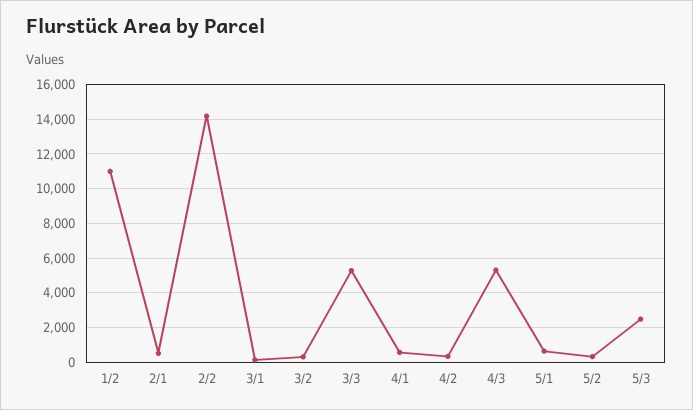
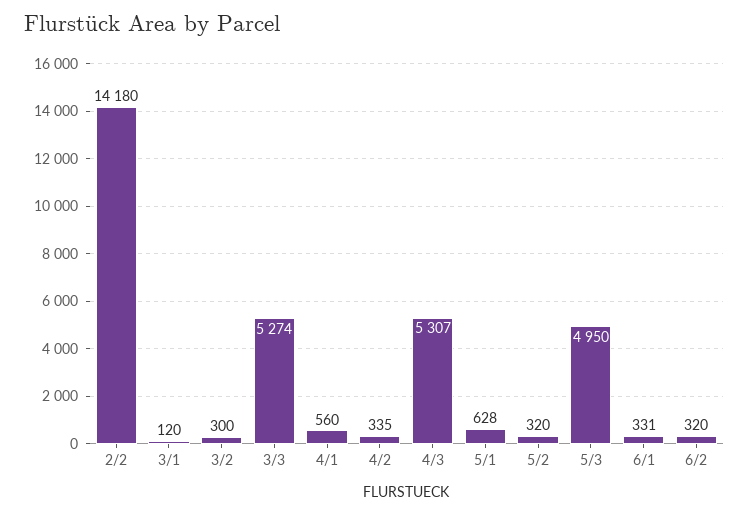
1/2: 11000 -> none
2/1: 500 -> none
5/3: 2500 -> 4950
6/1: none -> 331
6/2: none -> 320

